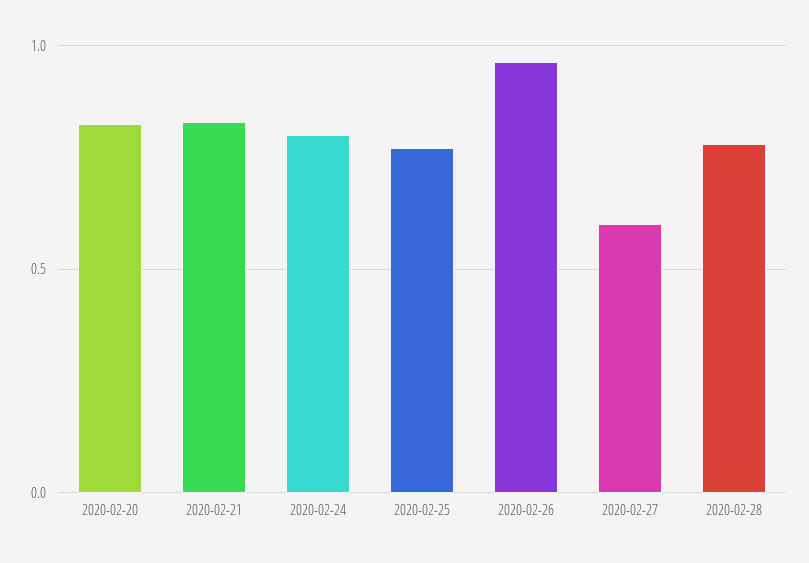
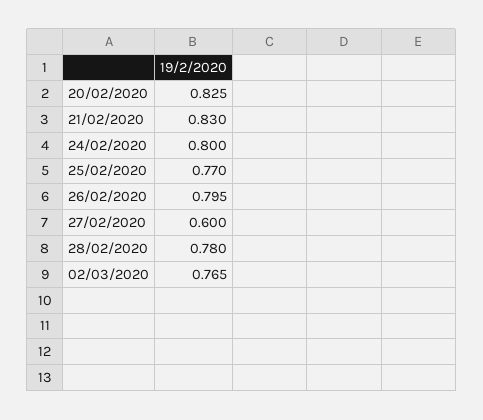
2020-02-26: 0.95 -> 0.795
02/03/2020: none -> 0.765

